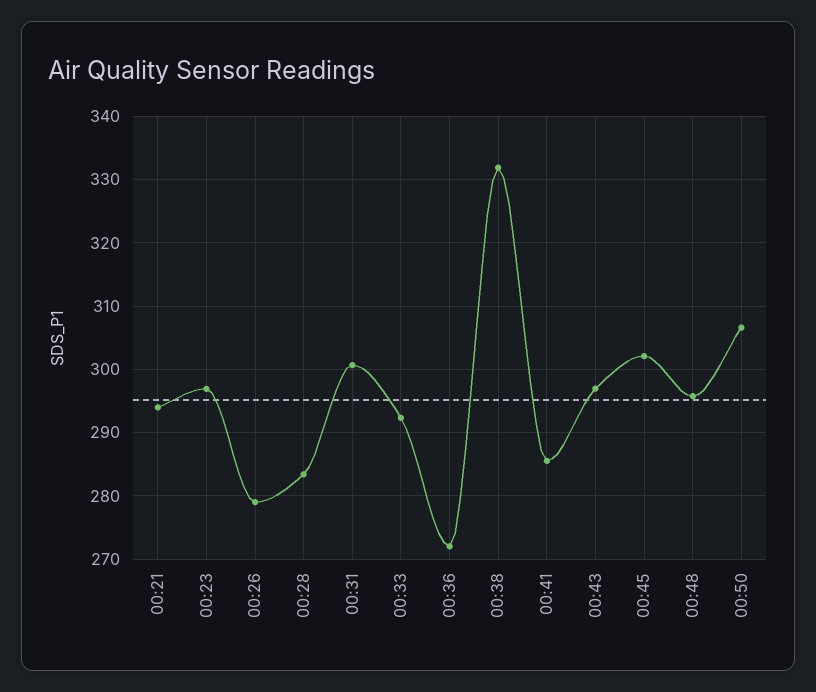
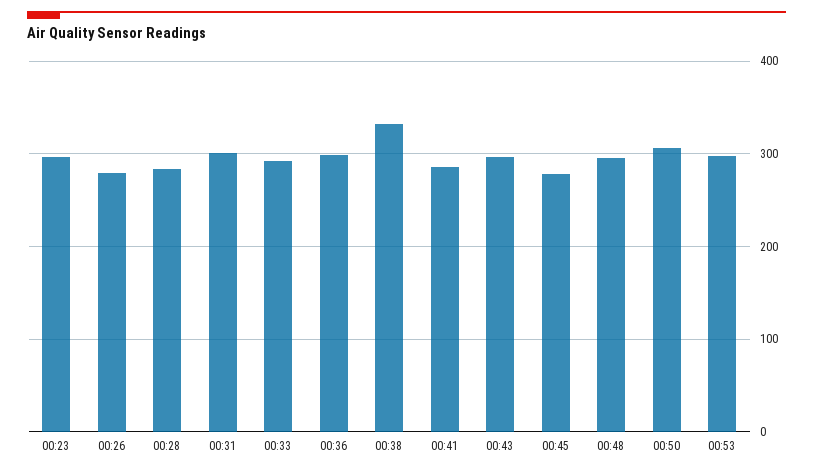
00:21: 294 -> none
00:36: 272 -> 300
00:45: 302 -> 280
00:53: none -> 300

